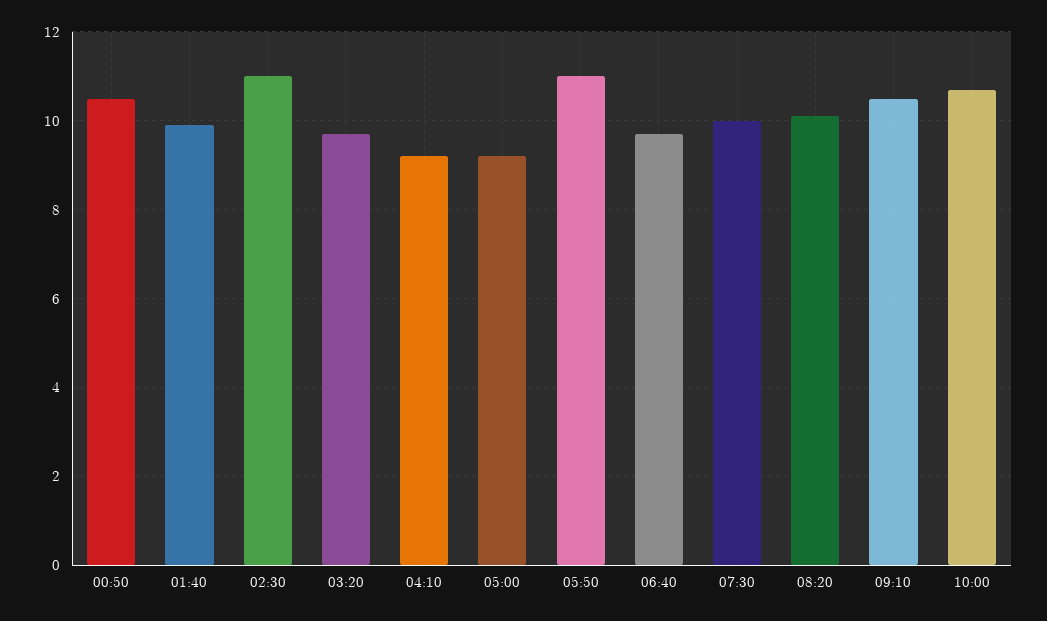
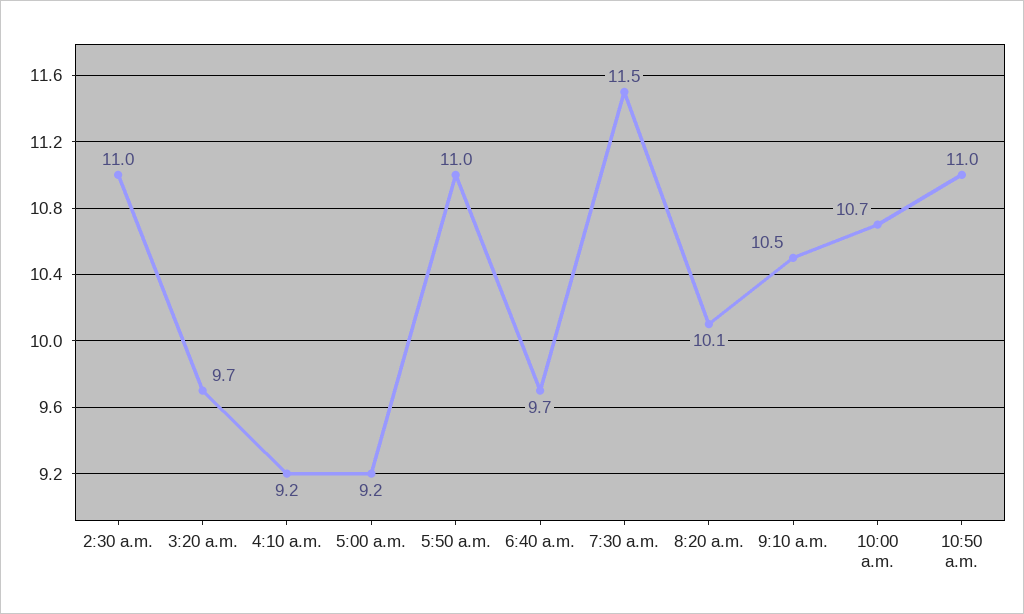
00:50: 10.5 -> none
01:40: 10 -> none
07:30: 10 -> 11.5
10:50 a.m.: none -> 11

